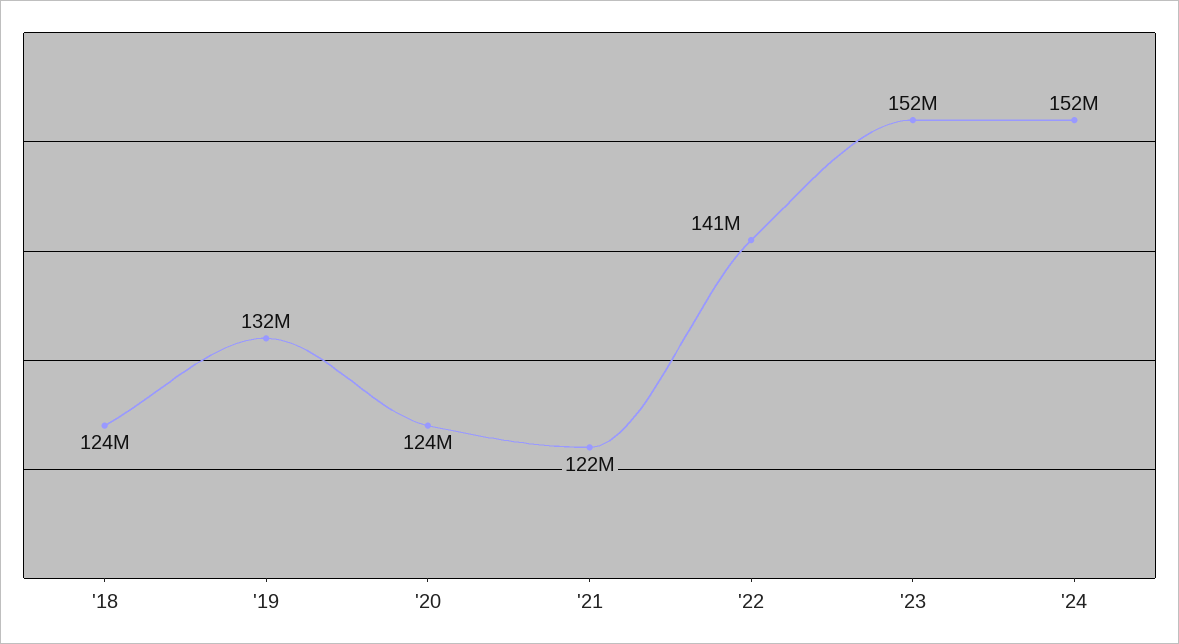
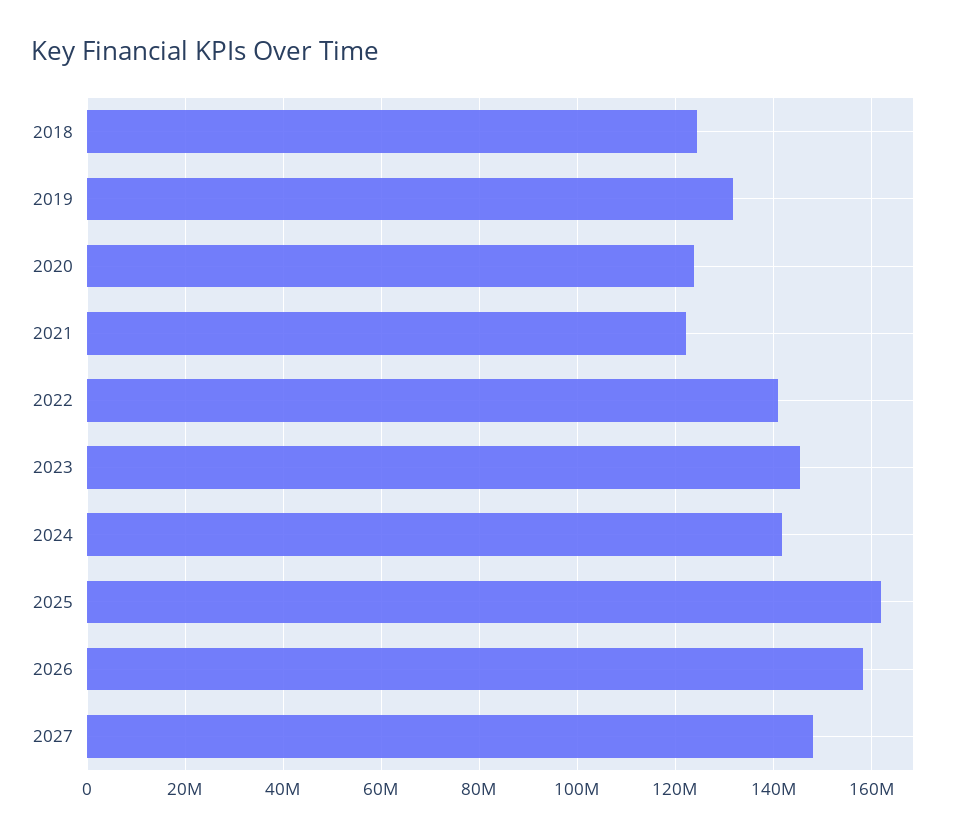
'23: 152000000 -> 146000000
'24: 152000000 -> 142000000
2025: none -> 162000000
2026: none -> 158000000
2027: none -> 148000000

